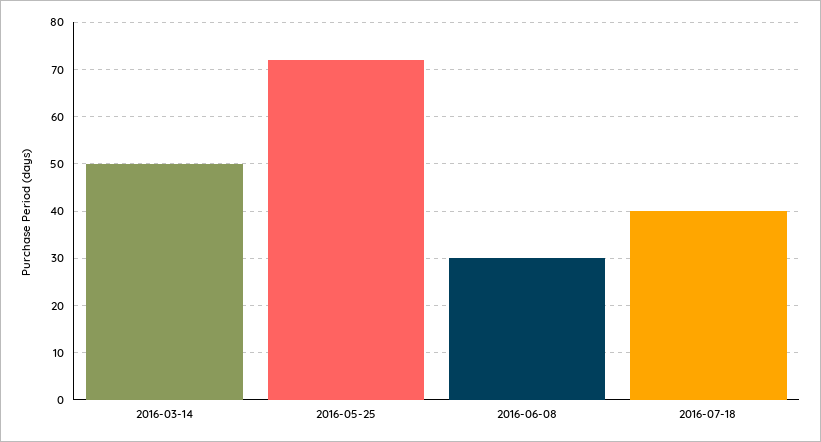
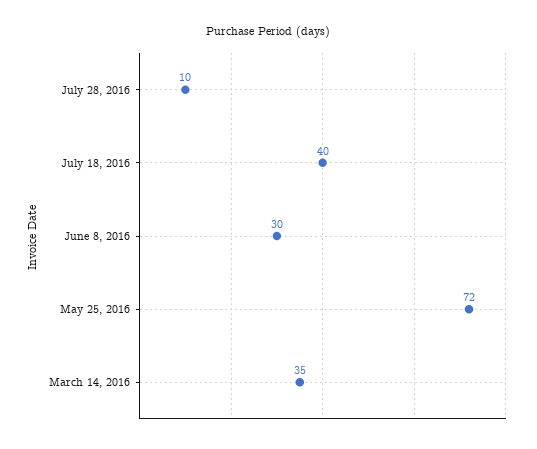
2016-03-14: 50 -> 35
July 28, 2016: none -> 10

